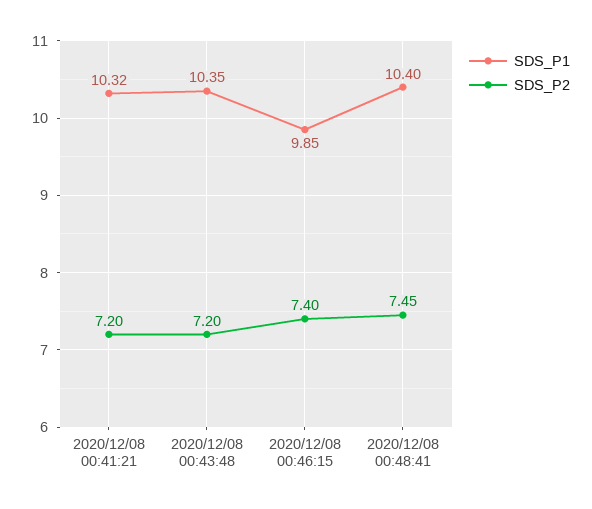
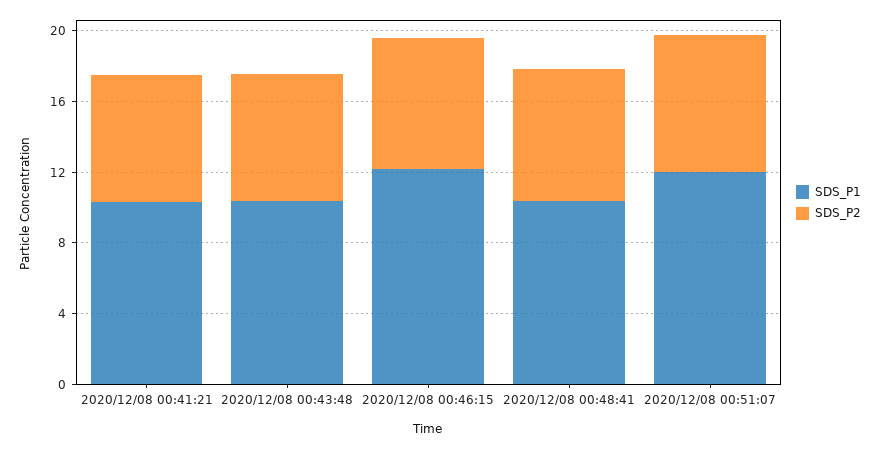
SDS_P1, 2020/12/08 00:46:15: 9.85 -> 12
SDS_P1, 2020/12/08 00:51:07: none -> 12
SDS_P2, 2020/12/08 00:51:07: none -> 8

